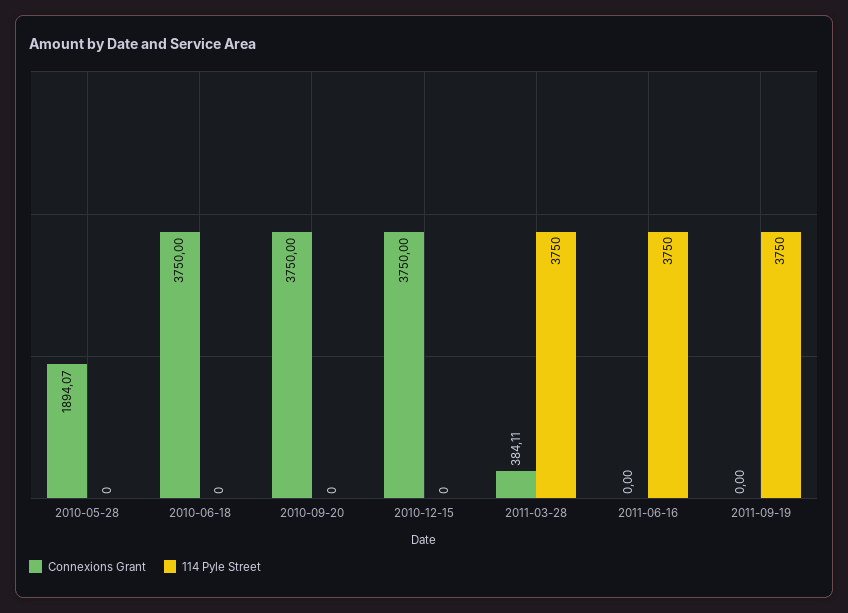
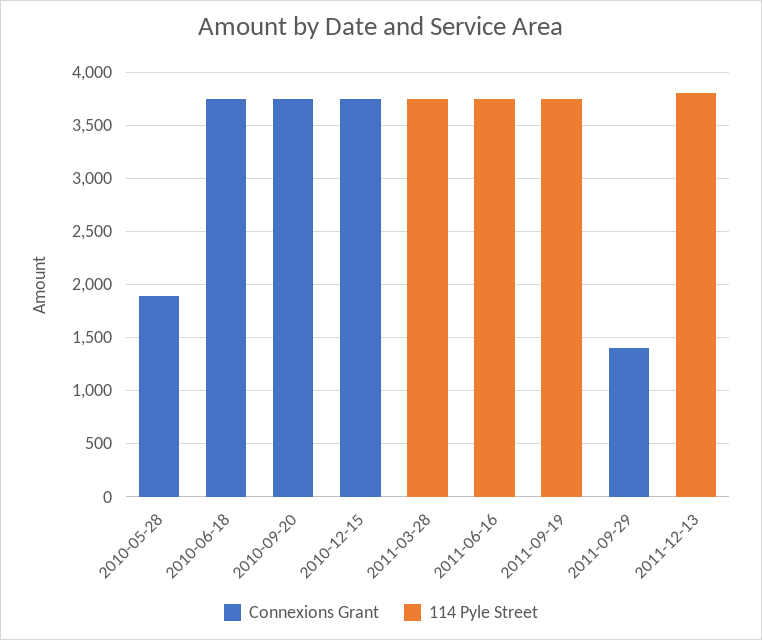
Connexions Grant, 2011-03-28: 384.11 -> 0
Connexions Grant, 2011-09-29: none -> 1400
114 Pyle Street, 2011-09-29: none -> 0
Connexions Grant, 2011-12-13: none -> 0
114 Pyle Street, 2011-12-13: none -> 3800

